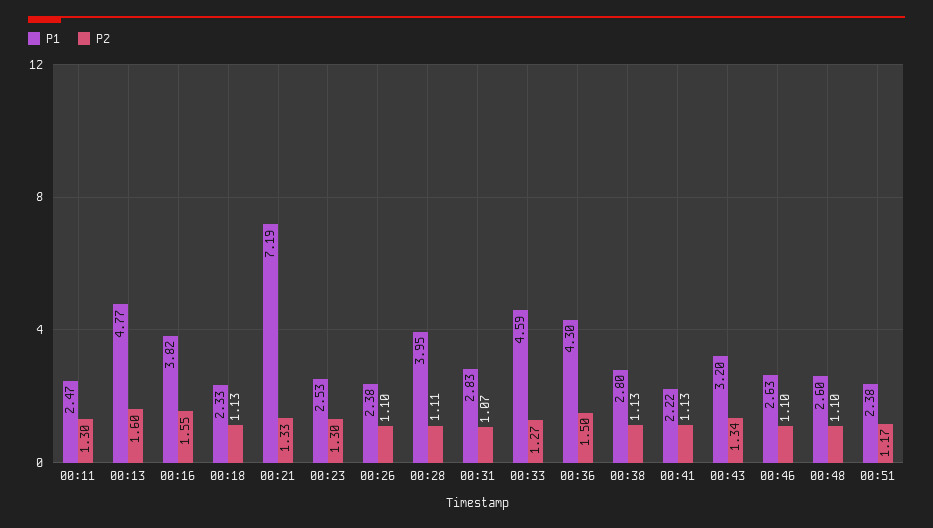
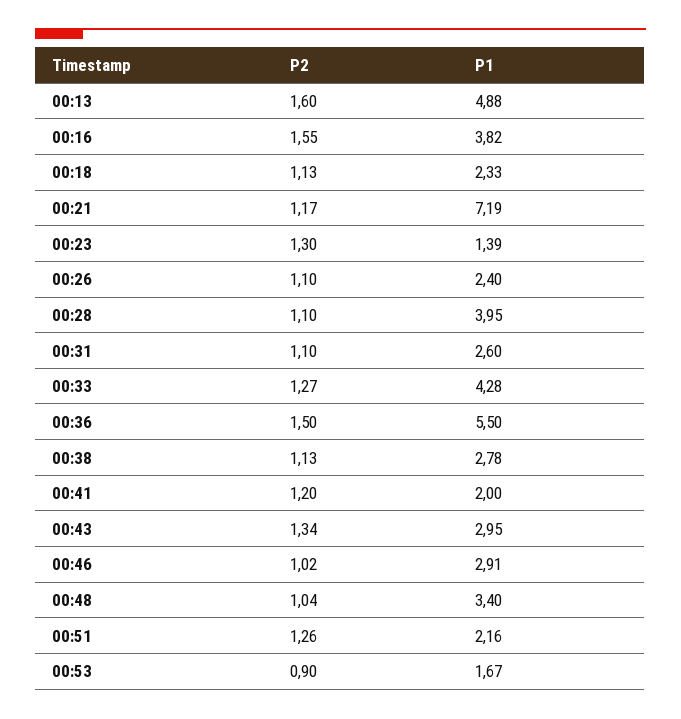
P1, 00:11: 2.47 -> none
P2, 00:11: 1.3 -> none
P1, 00:13: 4.77 -> 4.88
P2, 00:21: 1.33 -> 1.17
P1, 00:23: 2.53 -> 1.39
P1, 00:26: 2.38 -> 2.4
P2, 00:28: 1.11 -> 1.1
P1, 00:31: 2.83 -> 2.6
P2, 00:31: 1.07 -> 1.1
P1, 00:33: 4.59 -> 4.28
P1, 00:36: 4.3 -> 5.5
P1, 00:38: 2.8 -> 2.78
P1, 00:41: 2.22 -> 2
P2, 00:41: 1.13 -> 1.2
P1, 00:43: 3.2 -> 2.95
P1, 00:46: 2.63 -> 2.91
P2, 00:46: 1.1 -> 1.02
P1, 00:48: 2.6 -> 3.4
P2, 00:48: 1.1 -> 1.04
P1, 00:51: 2.38 -> 2.16
P2, 00:51: 1.17 -> 1.26
P2, 00:53: none -> 0.9
P1, 00:53: none -> 1.67

